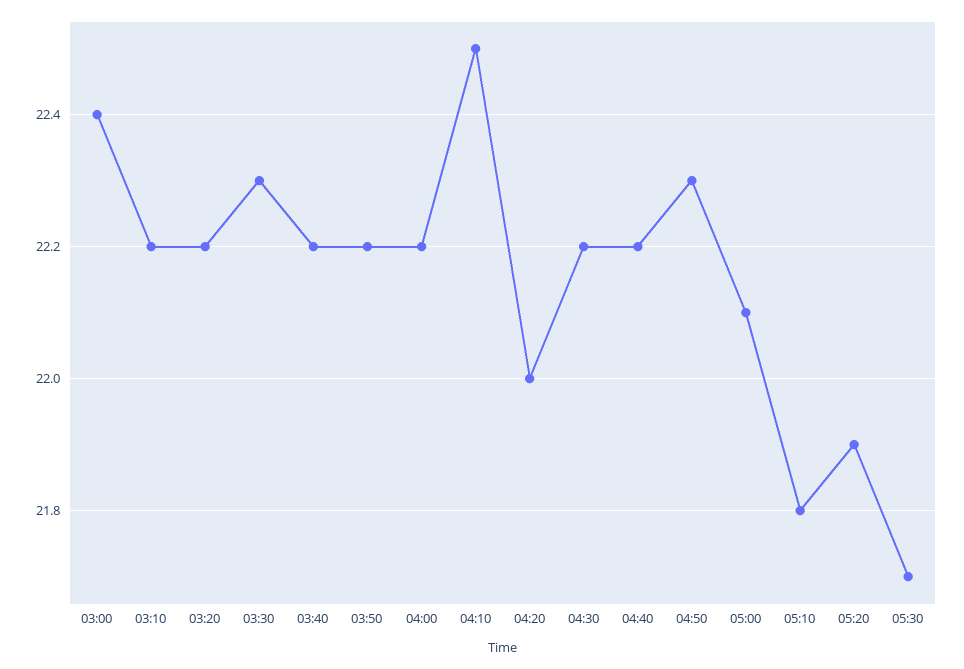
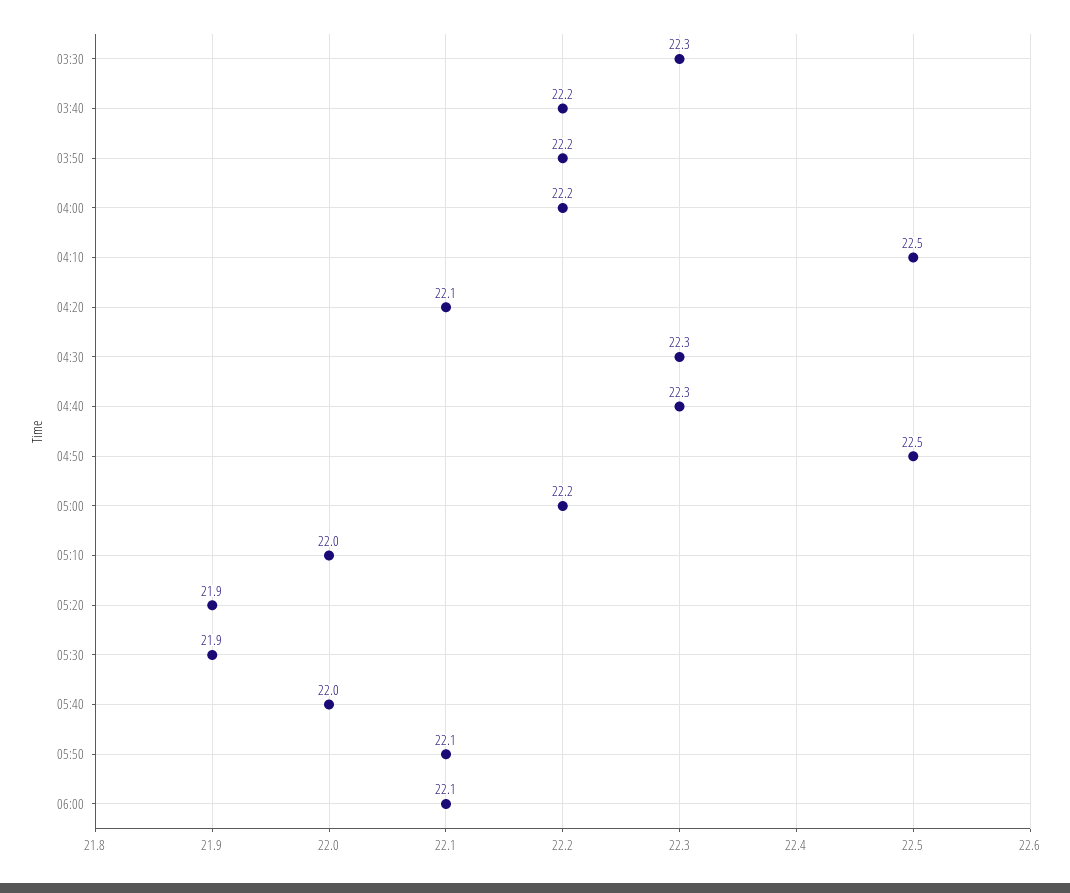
03:00: 22.4 -> none
03:10: 22.2 -> none
03:20: 22.2 -> none
04:20: 22 -> 22.1
04:30: 22.2 -> 22.3
04:40: 22.2 -> 22.3
04:50: 22.3 -> 22.5
05:00: 22.1 -> 22.2
05:10: 21.8 -> 22
05:30: 21.7 -> 21.9
05:40: none -> 22
05:50: none -> 22.1
06:00: none -> 22.1

